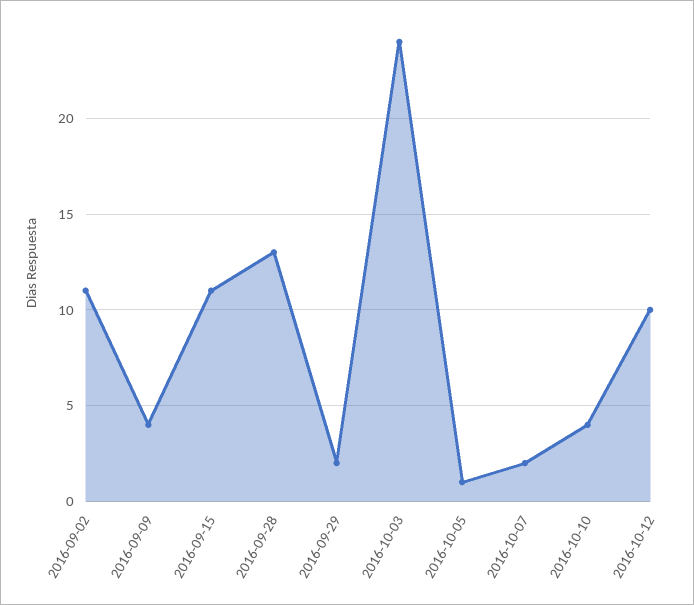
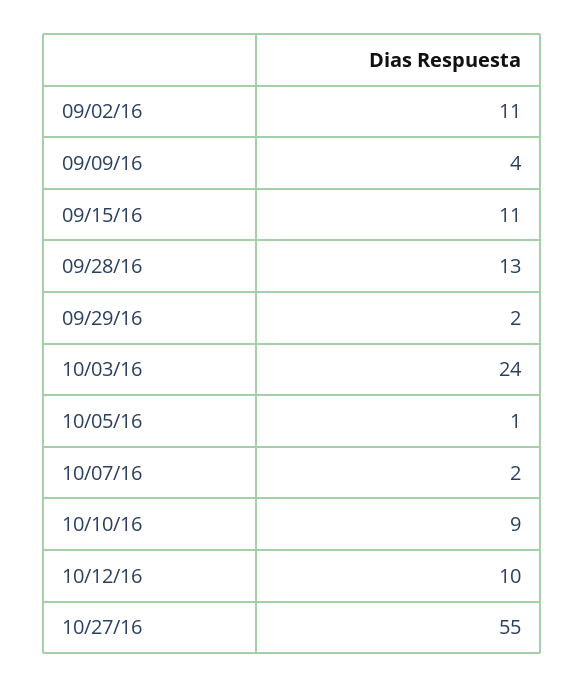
2016-10-10: 4 -> 9
10/27/16: none -> 55

